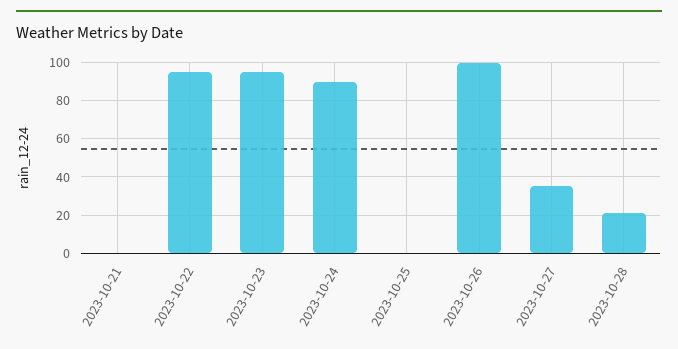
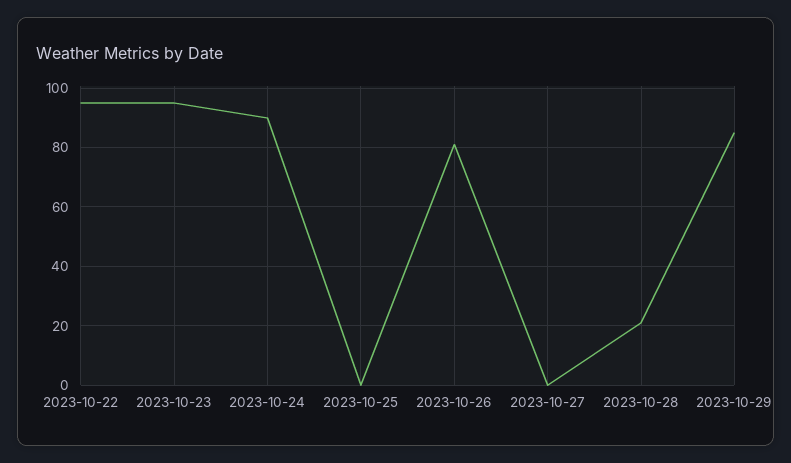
2023-10-21: 0 -> none
2023-10-26: 100 -> 80
2023-10-27: 35 -> 0
2023-10-29: none -> 85

